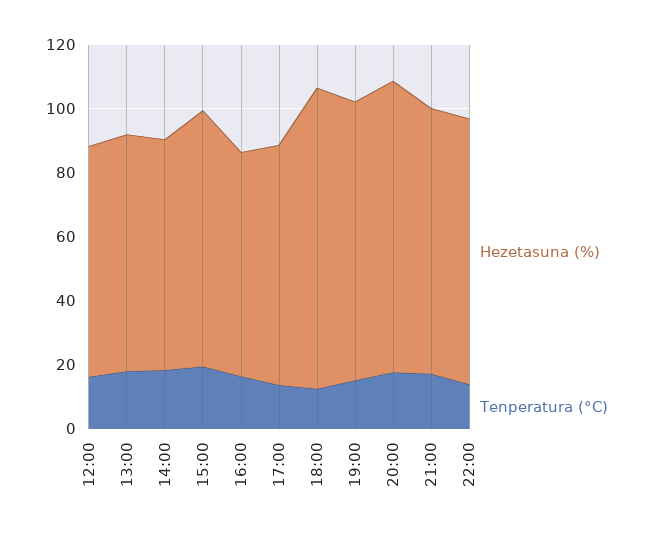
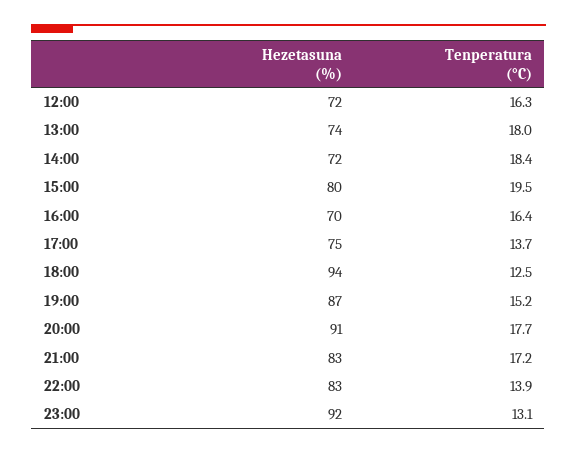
Hezetasuna (%), 23:00: none -> 92
Tenperatura (°C), 23:00: none -> 13.1

